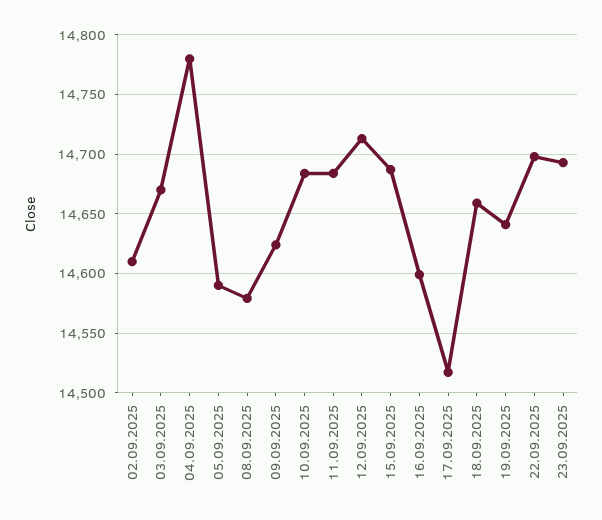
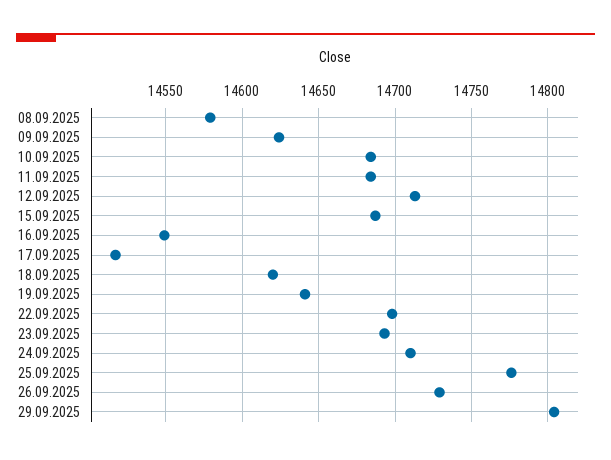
02.09.2025: 14610 -> none
03.09.2025: 14670 -> none
04.09.2025: 14780 -> none
05.09.2025: 14590 -> none
16.09.2025: 14600 -> 14550
18.09.2025: 14660 -> 14620
24.09.2025: none -> 14710
25.09.2025: none -> 14775
26.09.2025: none -> 14730
29.09.2025: none -> 14805

